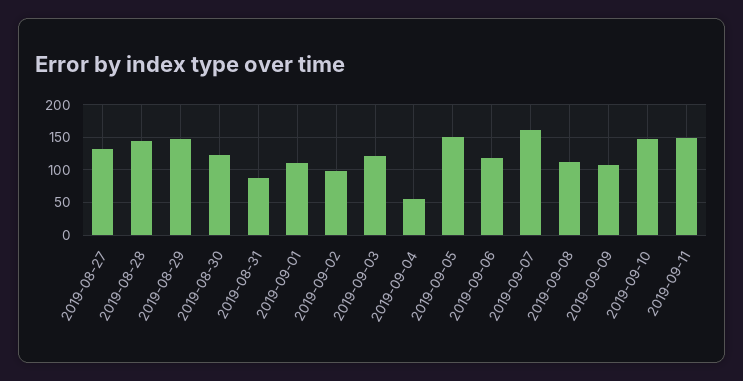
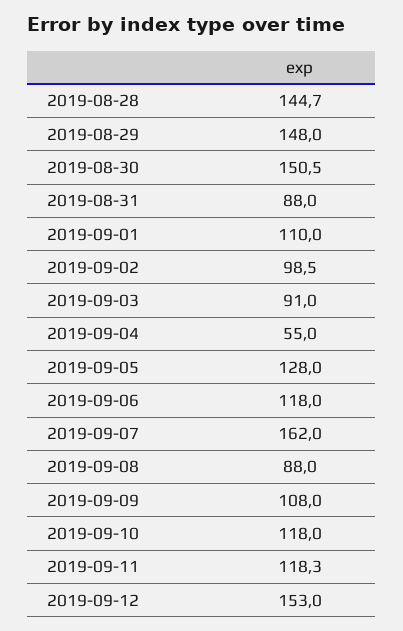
2019-08-27: 130 -> none
2019-08-30: 120 -> 150.5
2019-09-03: 120 -> 91
2019-09-05: 150 -> 128
2019-09-08: 110 -> 88
2019-09-10: 150 -> 118
2019-09-11: 150 -> 118.3
2019-09-12: none -> 153

